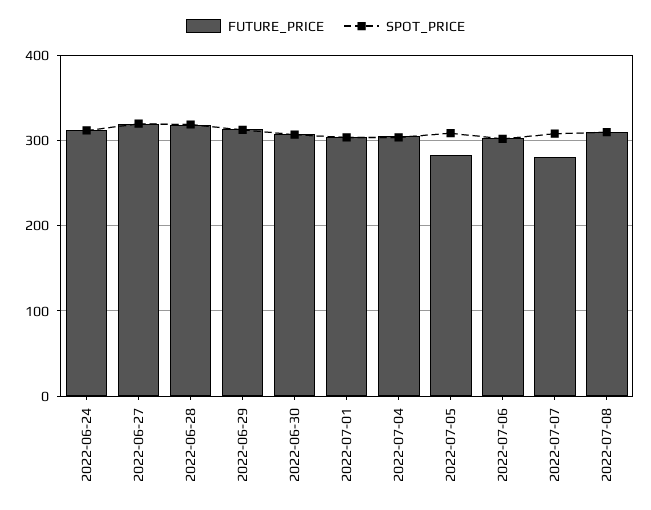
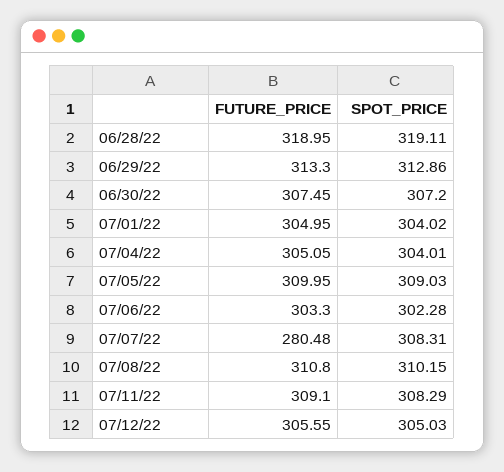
FUTURE_PRICE, 2022-06-24: 310 -> none
SPOT_PRICE, 2022-06-24: 310 -> none
FUTURE_PRICE, 2022-06-27: 320 -> none
SPOT_PRICE, 2022-06-27: 320 -> none
FUTURE_PRICE, 2022-07-05: 280 -> 309.95
FUTURE_PRICE, 07/11/22: none -> 309.1
SPOT_PRICE, 07/11/22: none -> 308.29
FUTURE_PRICE, 07/12/22: none -> 305.55
SPOT_PRICE, 07/12/22: none -> 305.03

